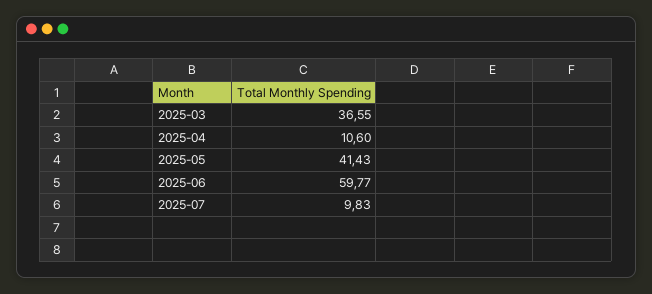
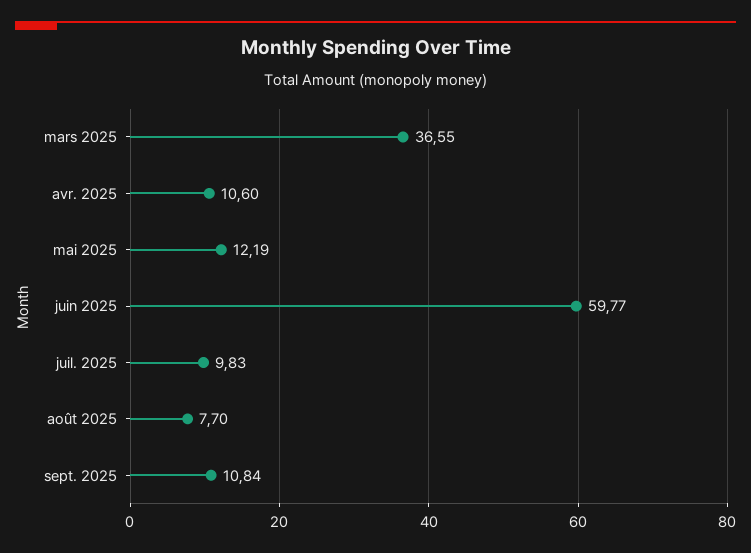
2025-05: 41.43 -> 12.19
août 2025: none -> 7.7
sept. 2025: none -> 10.84

